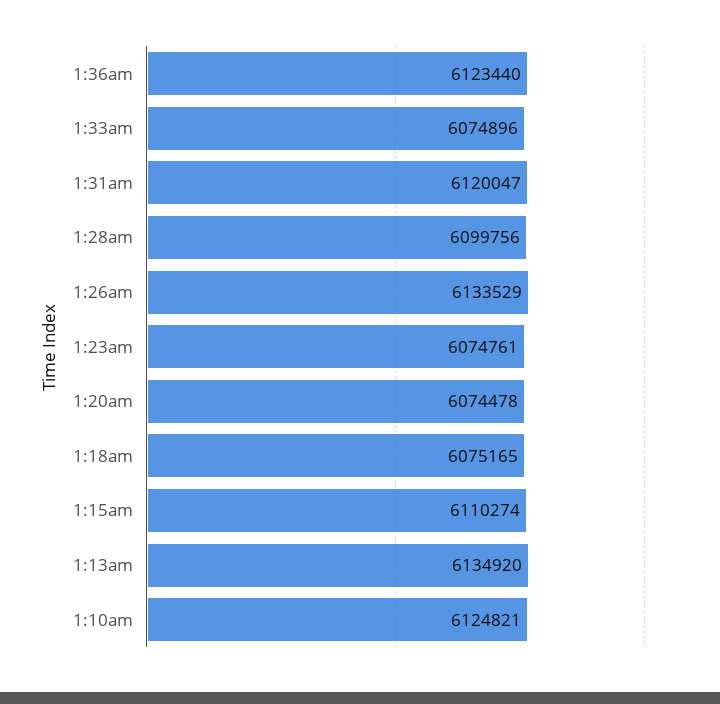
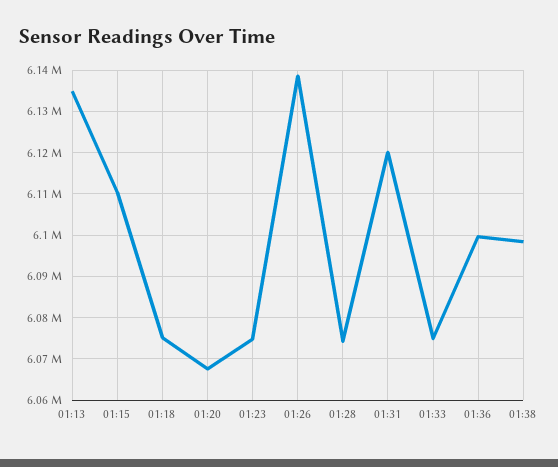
1:36am: 6123440 -> 6100000
1:28am: 6099756 -> 6074000
1:26am: 6133529 -> 6138000
1:20am: 6074478 -> 6068000
1:10am: 6124821 -> none
01:38: none -> 6098000

